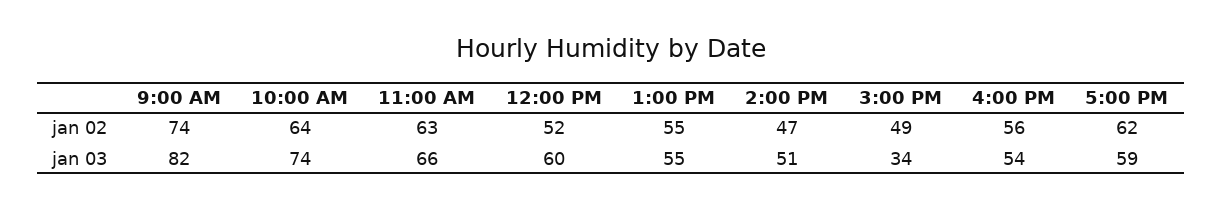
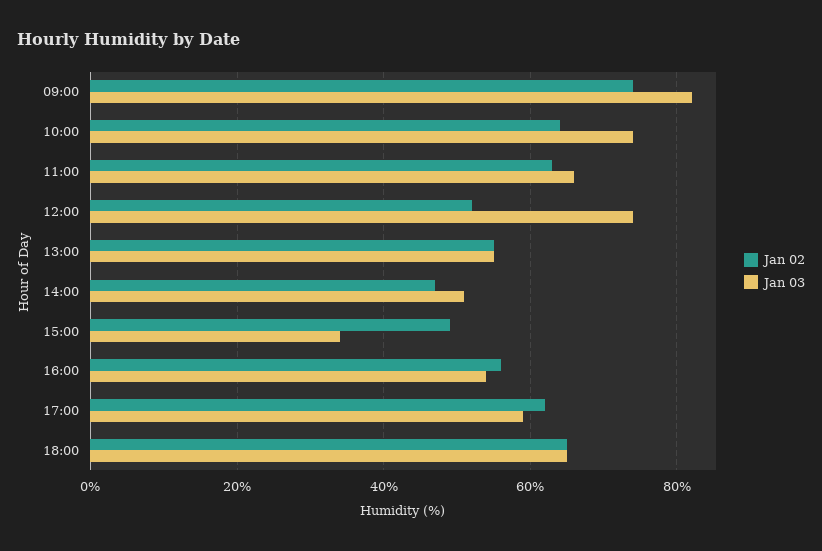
jan 03, 12:00 PM: 60 -> 75
jan 02, 18:00: none -> 65
jan 03, 18:00: none -> 65

